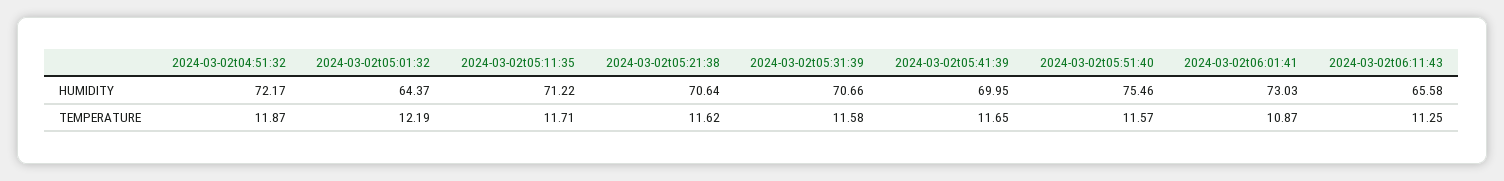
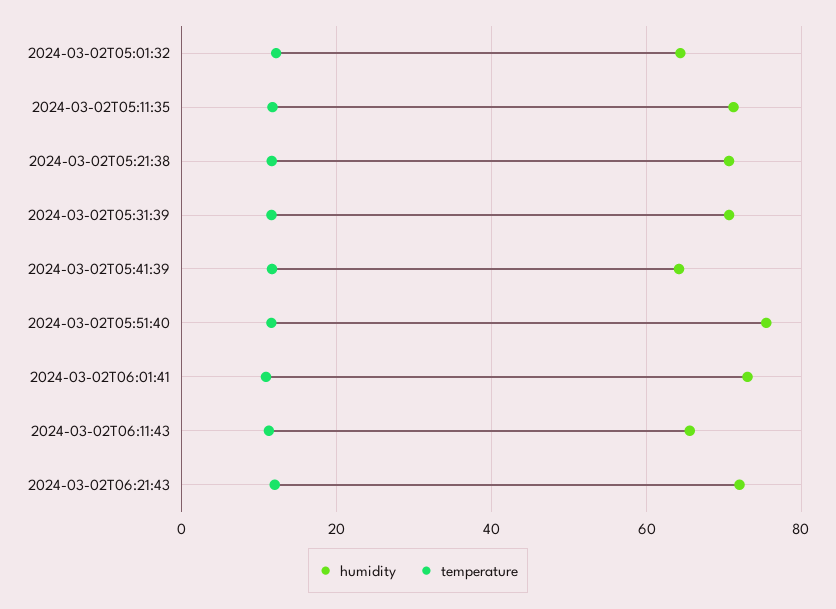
HUMIDITY, 2024-03-02t04:51:32: 72.17 -> none
HUMIDITY, 2024-03-02t05:41:39: 69.95 -> 64
TEMPERATURE, 2024-03-02t04:51:32: 11.87 -> none
HUMIDITY, 2024-03-02T06:21:43: none -> 72
TEMPERATURE, 2024-03-02T06:21:43: none -> 12

